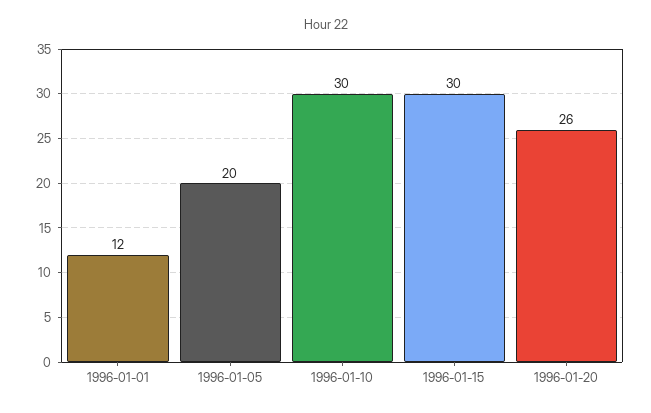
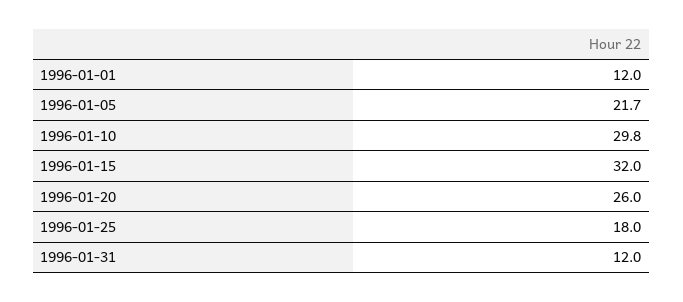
1996-01-05: 20 -> 21.7
1996-01-10: 30 -> 29.8
1996-01-15: 30 -> 32
1996-01-25: none -> 18
1996-01-31: none -> 12

